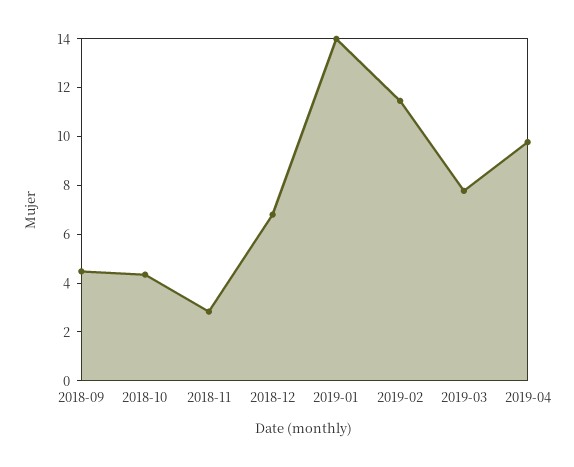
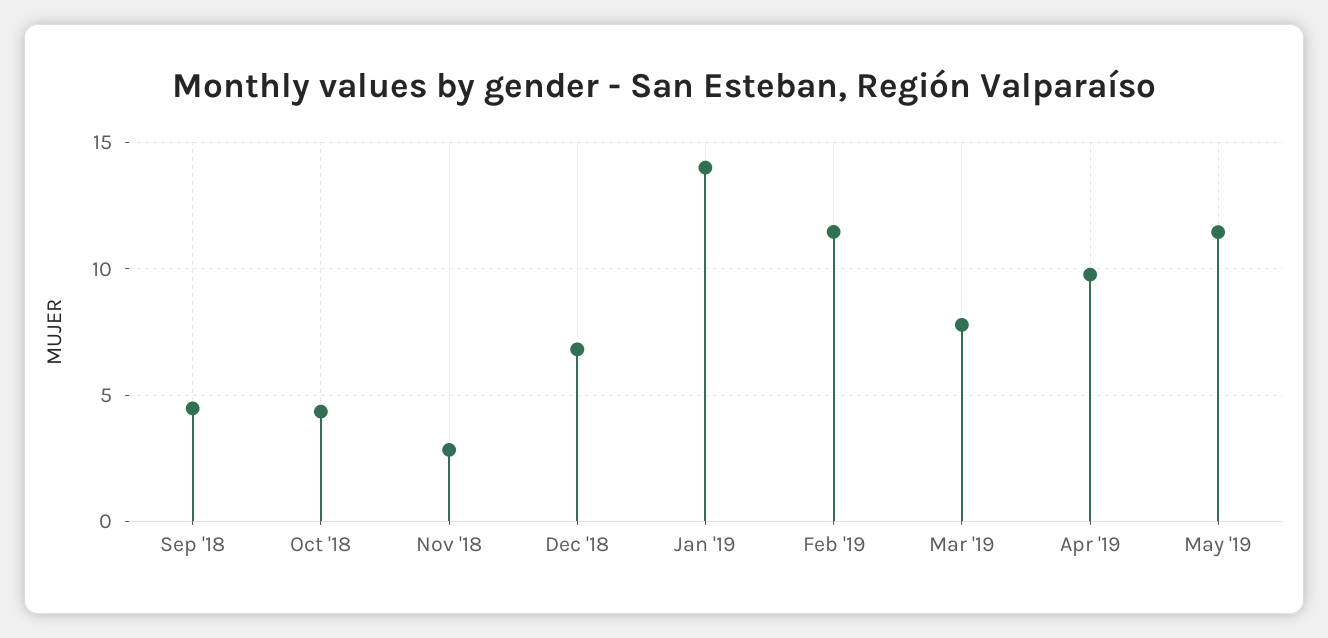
May '19: none -> 11.5

